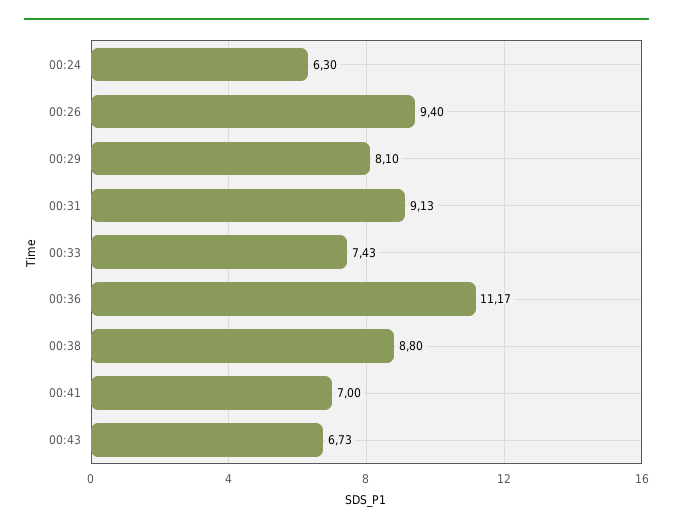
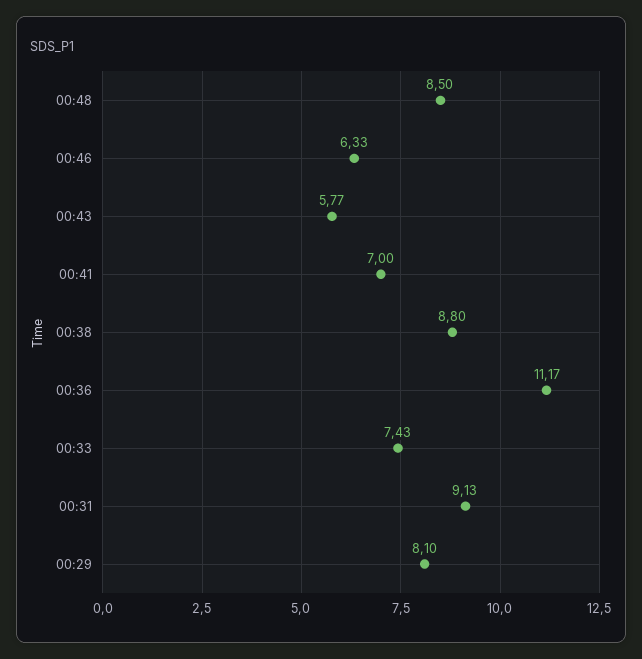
00:24: 6.3 -> none
00:26: 9.4 -> none
00:43: 6.73 -> 5.77
00:48: none -> 8.5
00:46: none -> 6.33

